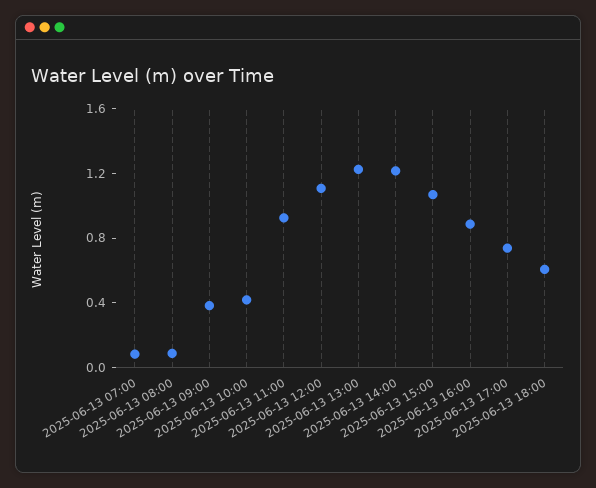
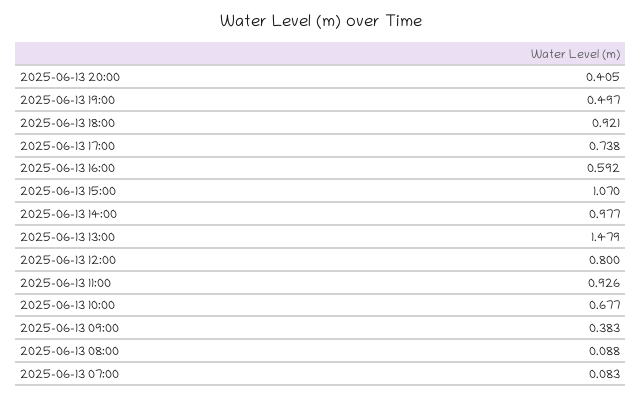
2025-06-13 10:00: 0.4 -> 0.677
2025-06-13 12:00: 1.1 -> 0.8
2025-06-13 13:00: 1.2 -> 1.479
2025-06-13 14:00: 1.2 -> 0.977
2025-06-13 16:00: 0.9 -> 0.592
2025-06-13 18:00: 0.6 -> 0.921
2025-06-13 20:00: none -> 0.405
2025-06-13 19:00: none -> 0.497

